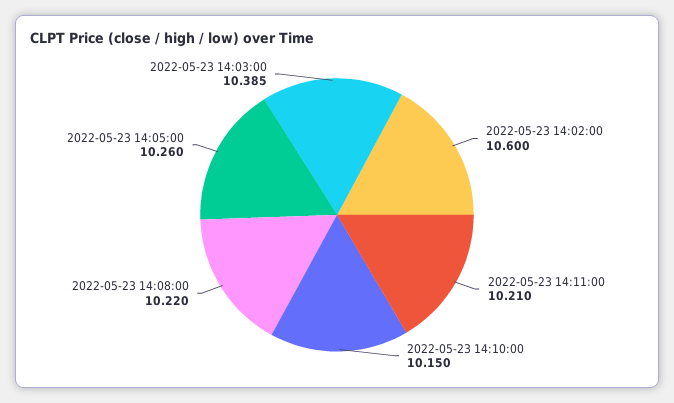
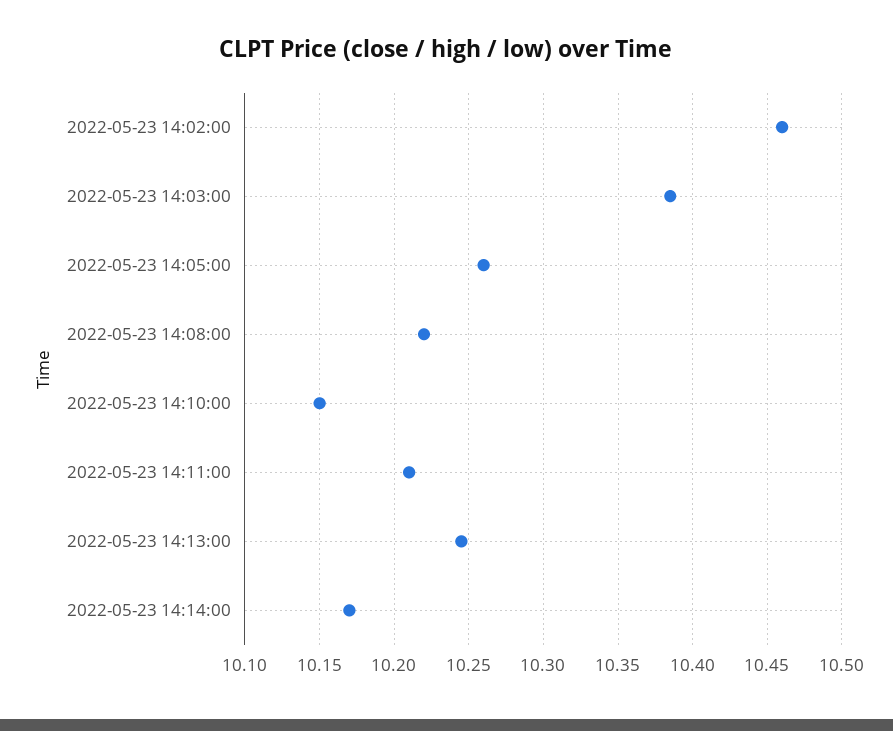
2022-05-23 14:02:00: 10.6 -> 10.46
2022-05-23 14:13:00: none -> 10.245
2022-05-23 14:14:00: none -> 10.17

